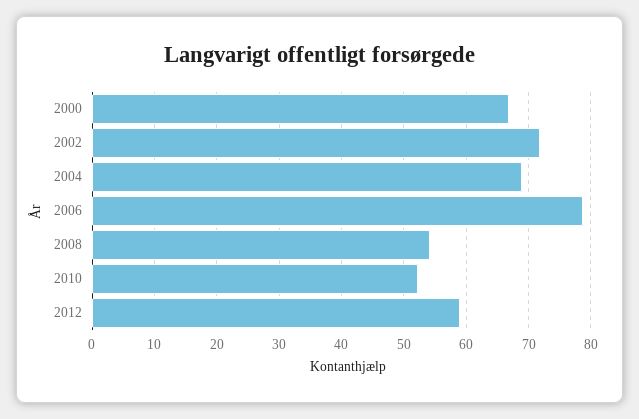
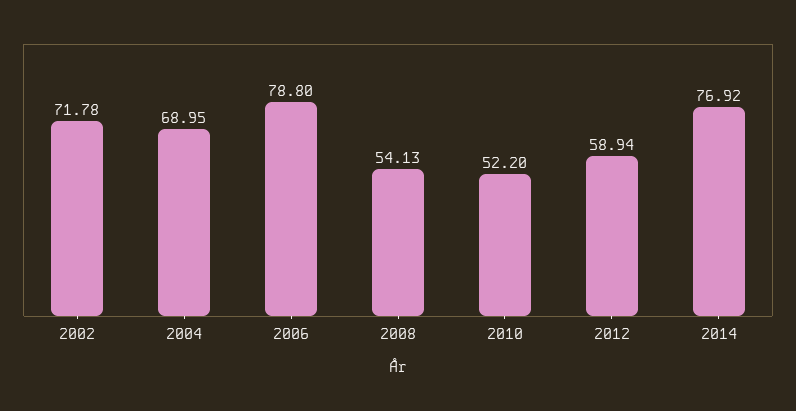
2000: 67 -> none
2014: none -> 76.92

